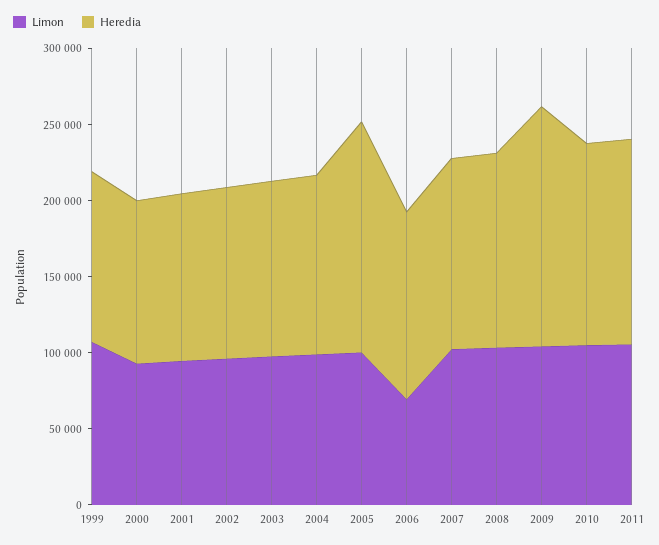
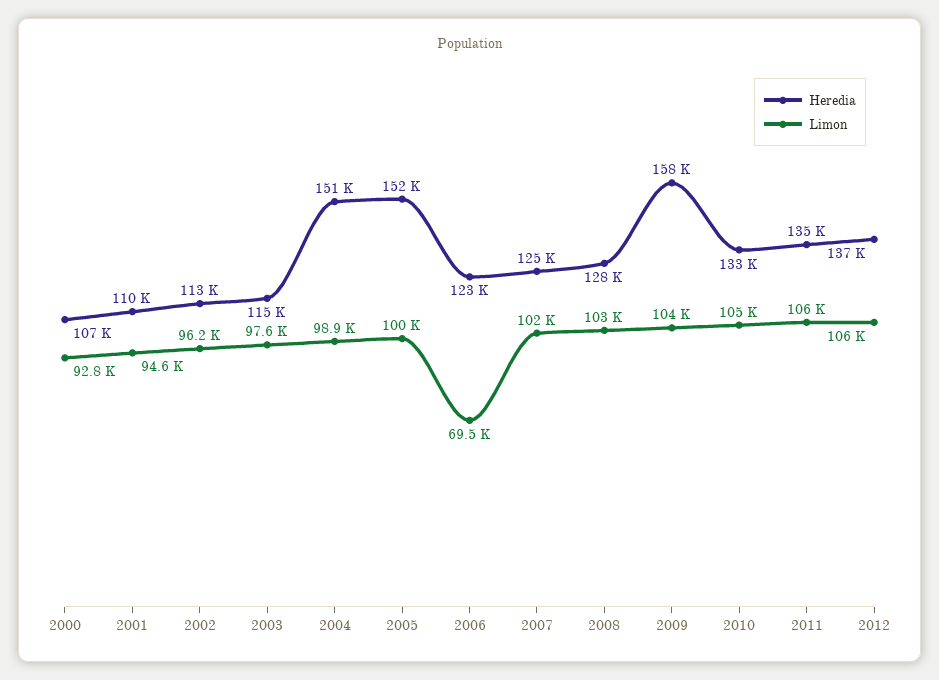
Limon, 1999: 110000 -> none
Heredia, 1999: 110000 -> none
Heredia, 2004: 120000 -> 151000
Heredia, 2012: none -> 137000
Limon, 2012: none -> 106000

